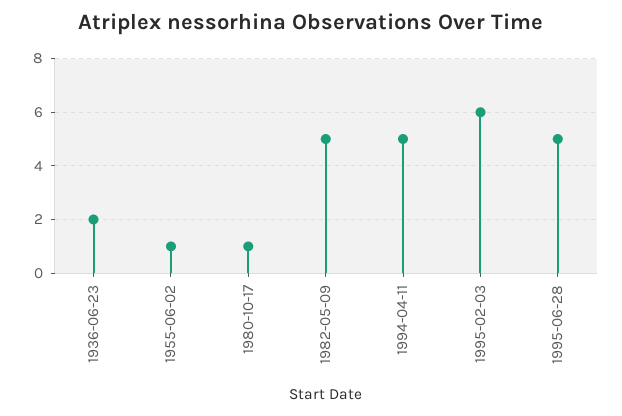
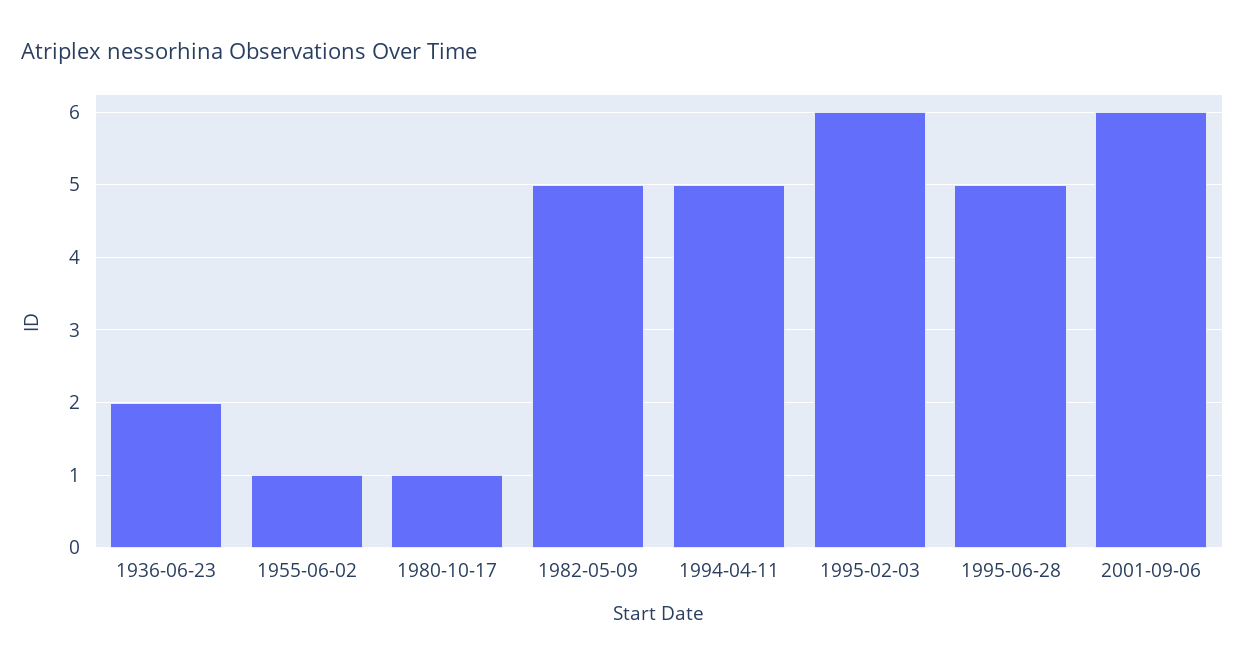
2001-09-06: none -> 6

